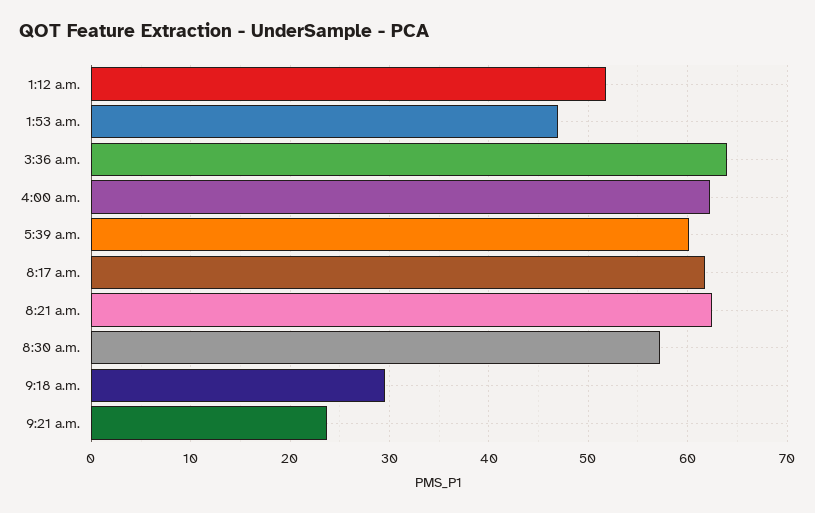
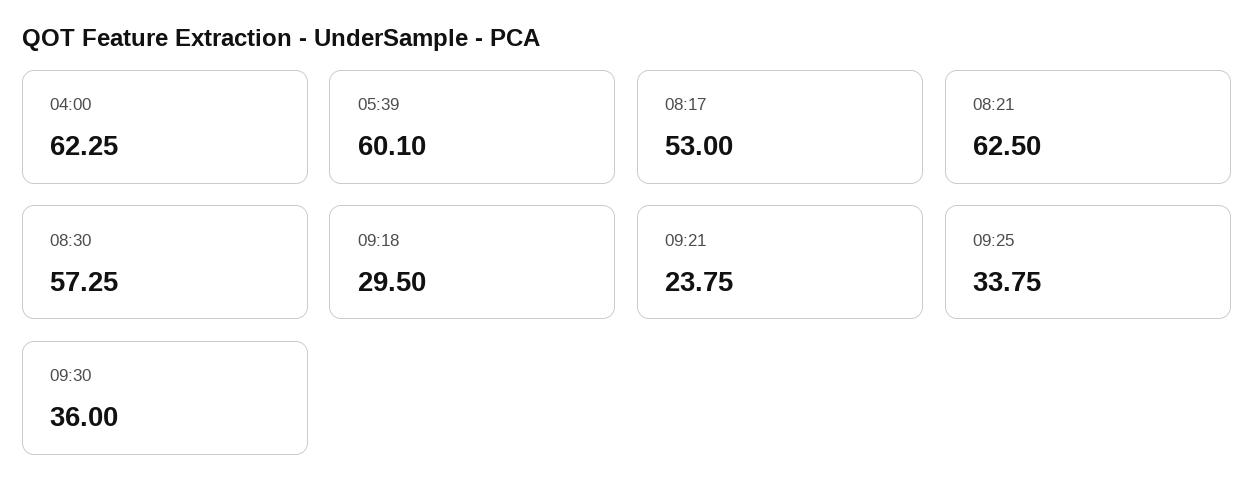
1:12 a.m.: 52 -> none
1:53 a.m.: 47 -> none
3:36 a.m.: 64 -> none
8:17 a.m.: 62 -> 53
09:25: none -> 33.75
09:30: none -> 36

